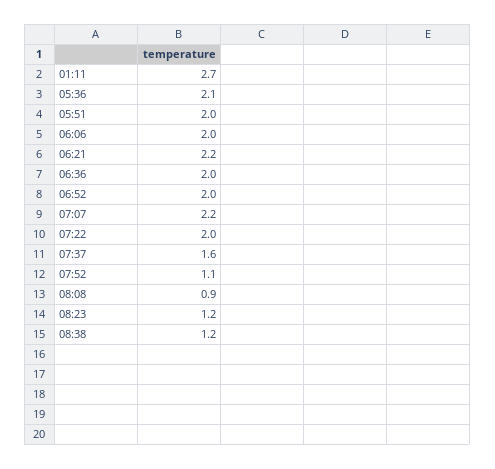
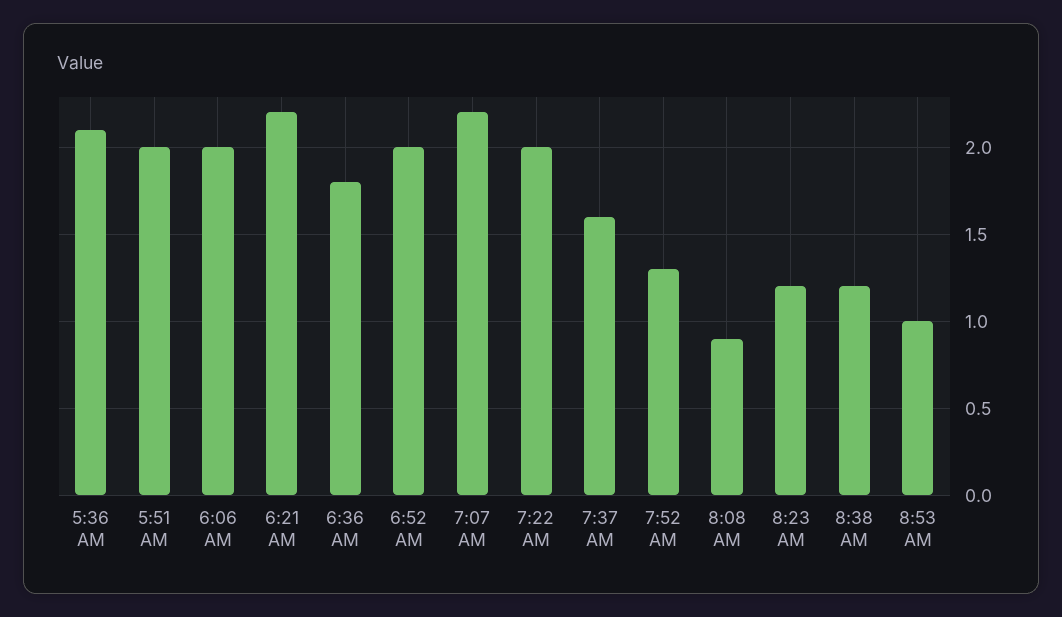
01:11: 2.7 -> none
06:36: 2 -> 1.8
07:52: 1.1 -> 1.3
8:53 AM: none -> 1

